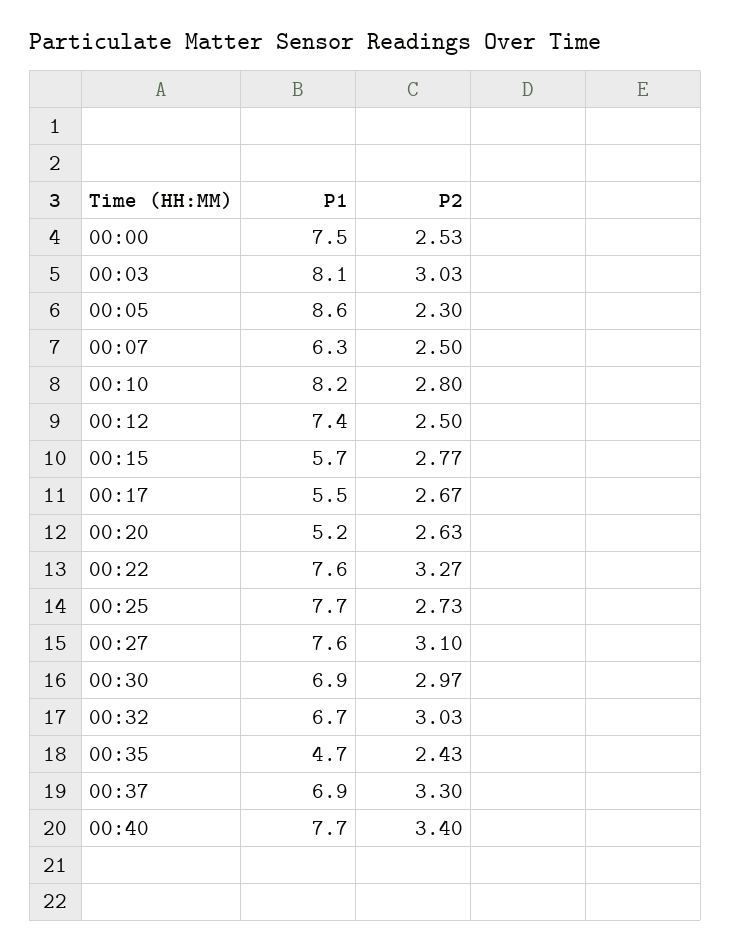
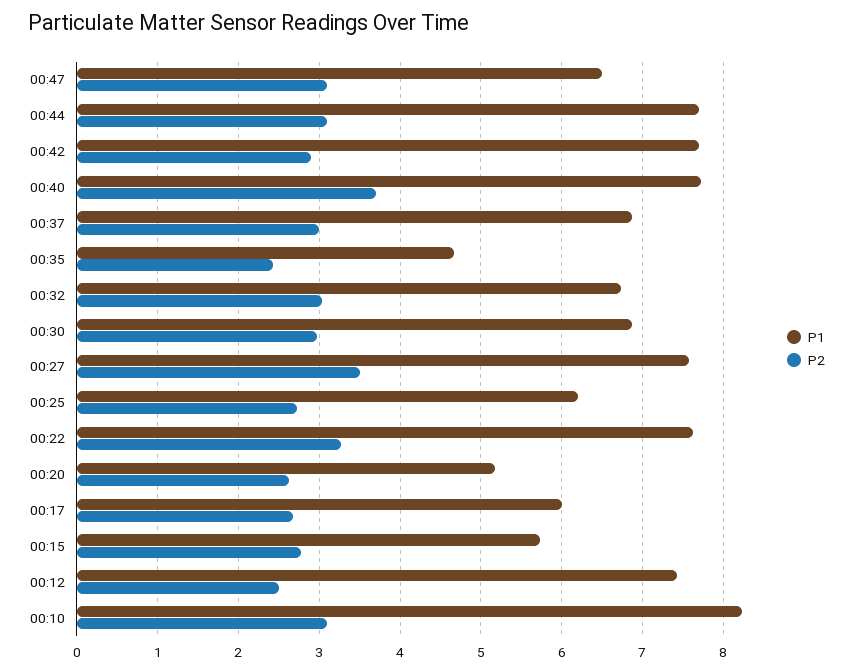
P1, 00:00: 7.5 -> none
P2, 00:00: 2.53 -> none
P1, 00:03: 8.1 -> none
P2, 00:03: 3.03 -> none
P1, 00:05: 8.6 -> none
P2, 00:05: 2.3 -> none
P1, 00:07: 6.3 -> none
P2, 00:07: 2.5 -> none
P2, 00:10: 2.8 -> 3.1
P1, 00:17: 5.5 -> 6
P1, 00:25: 7.7 -> 6.2
P2, 00:27: 3.1 -> 3.5
P2, 00:37: 3.3 -> 3
P2, 00:40: 3.4 -> 3.7
P1, 00:47: none -> 6.5
P2, 00:47: none -> 3.1
P1, 00:44: none -> 7.7
P2, 00:44: none -> 3.1
P1, 00:42: none -> 7.7
P2, 00:42: none -> 2.9

